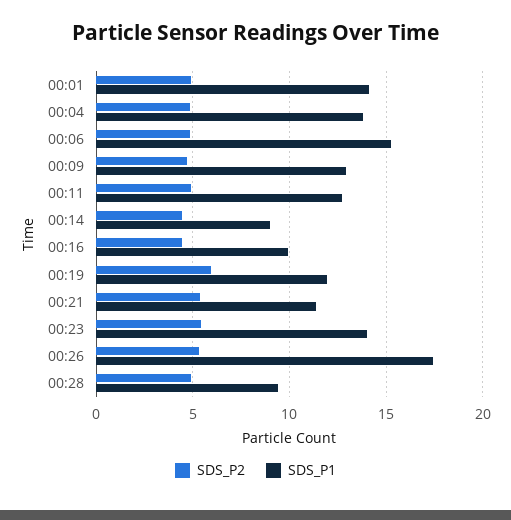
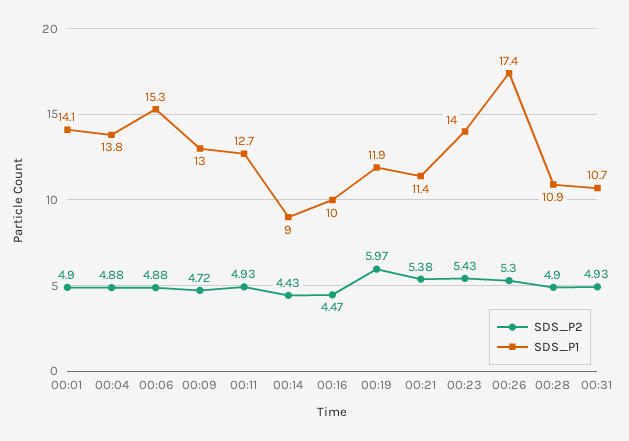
SDS_P1, 00:28: 9.5 -> 10.9
SDS_P2, 00:31: none -> 4.93
SDS_P1, 00:31: none -> 10.7

